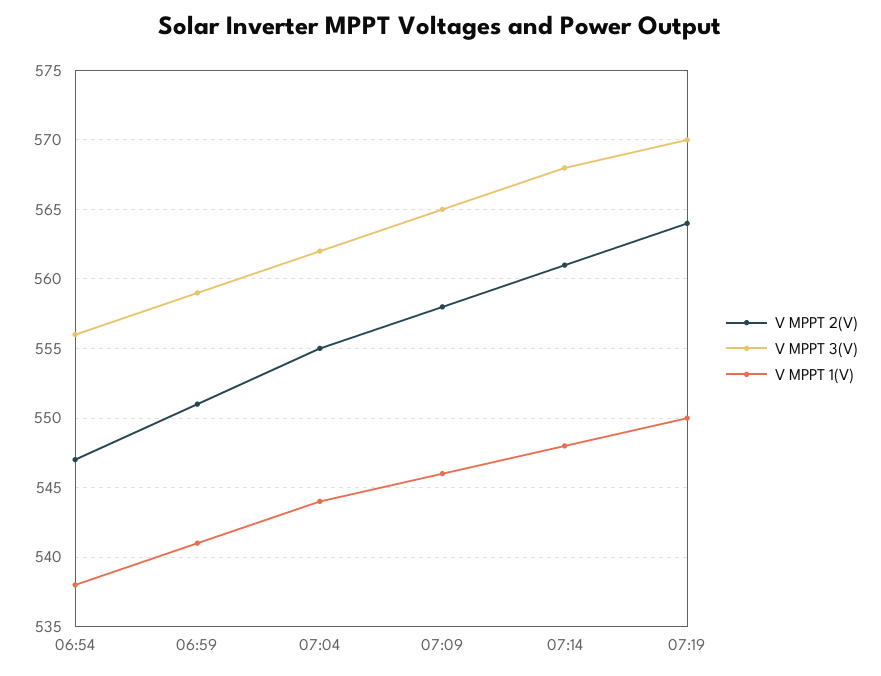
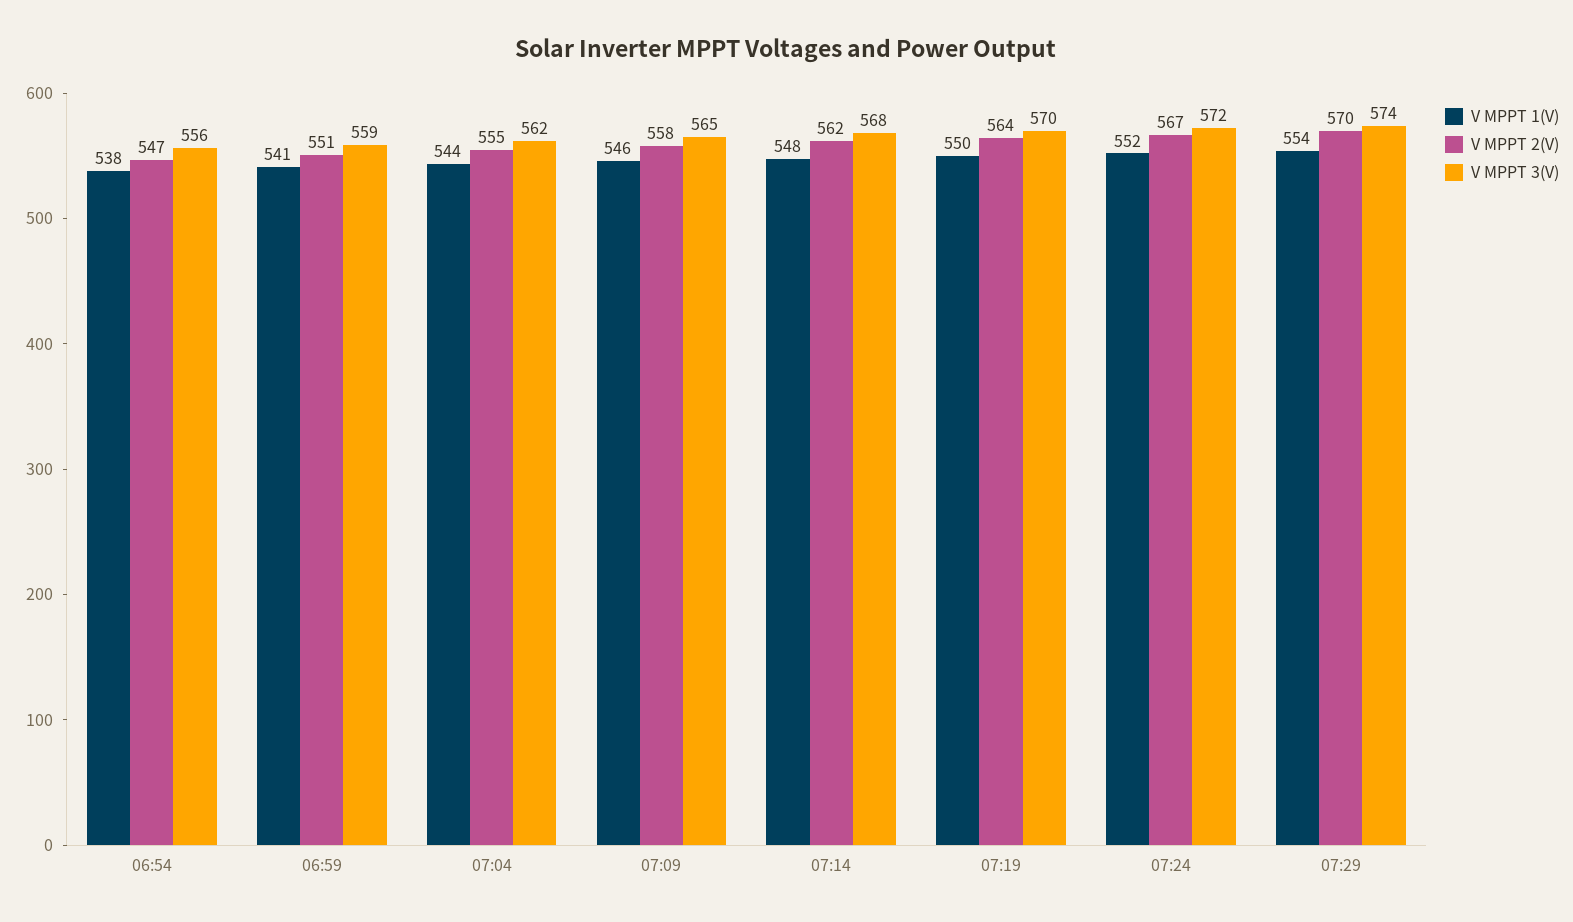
V MPPT 2(V), 07:14: 561 -> 562
V MPPT 1(V), 07:24: none -> 552
V MPPT 2(V), 07:24: none -> 567
V MPPT 3(V), 07:24: none -> 572
V MPPT 1(V), 07:29: none -> 554
V MPPT 2(V), 07:29: none -> 570
V MPPT 3(V), 07:29: none -> 574

